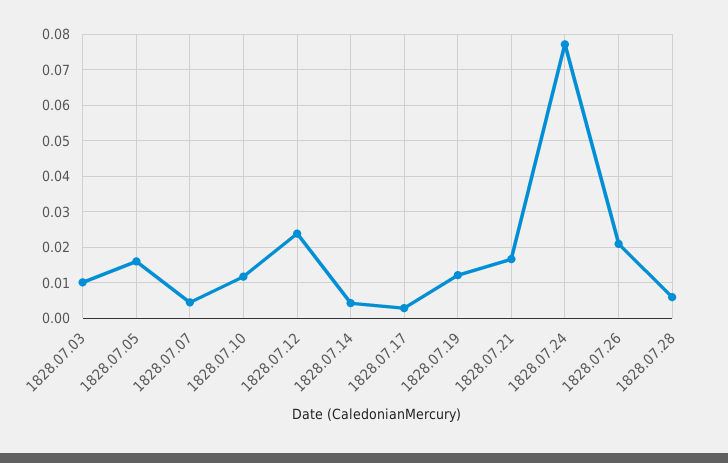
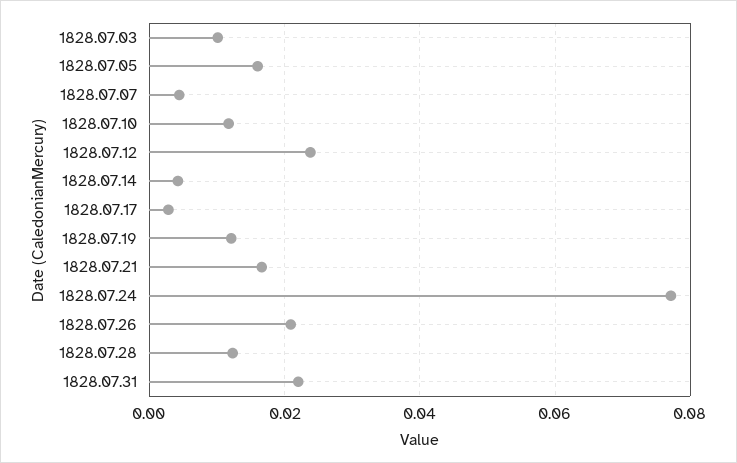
1828.07.28: 0.006 -> 0.012
1828.07.31: none -> 0.022

